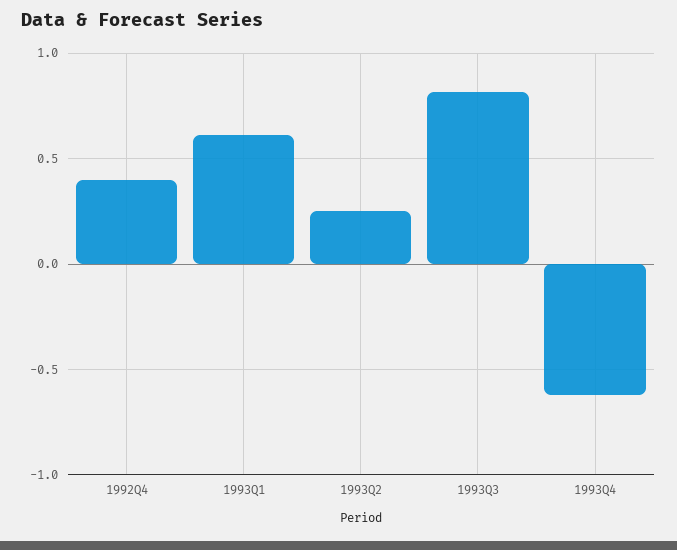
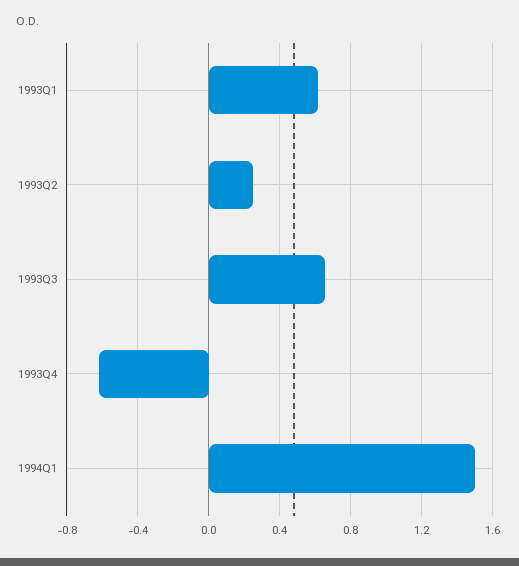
1992Q4: 0.4 -> none
1993Q3: 0.8 -> 0.65
1994Q1: none -> 1.5

